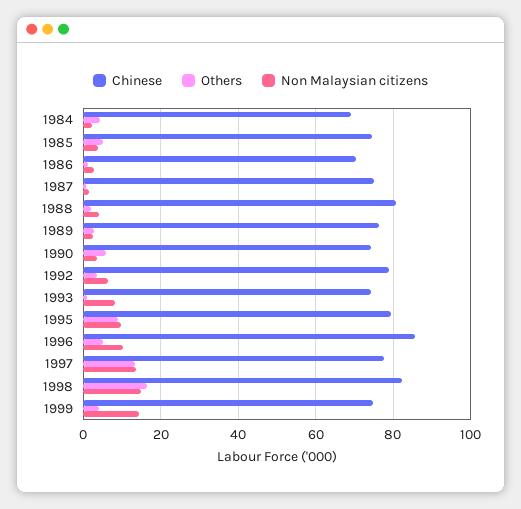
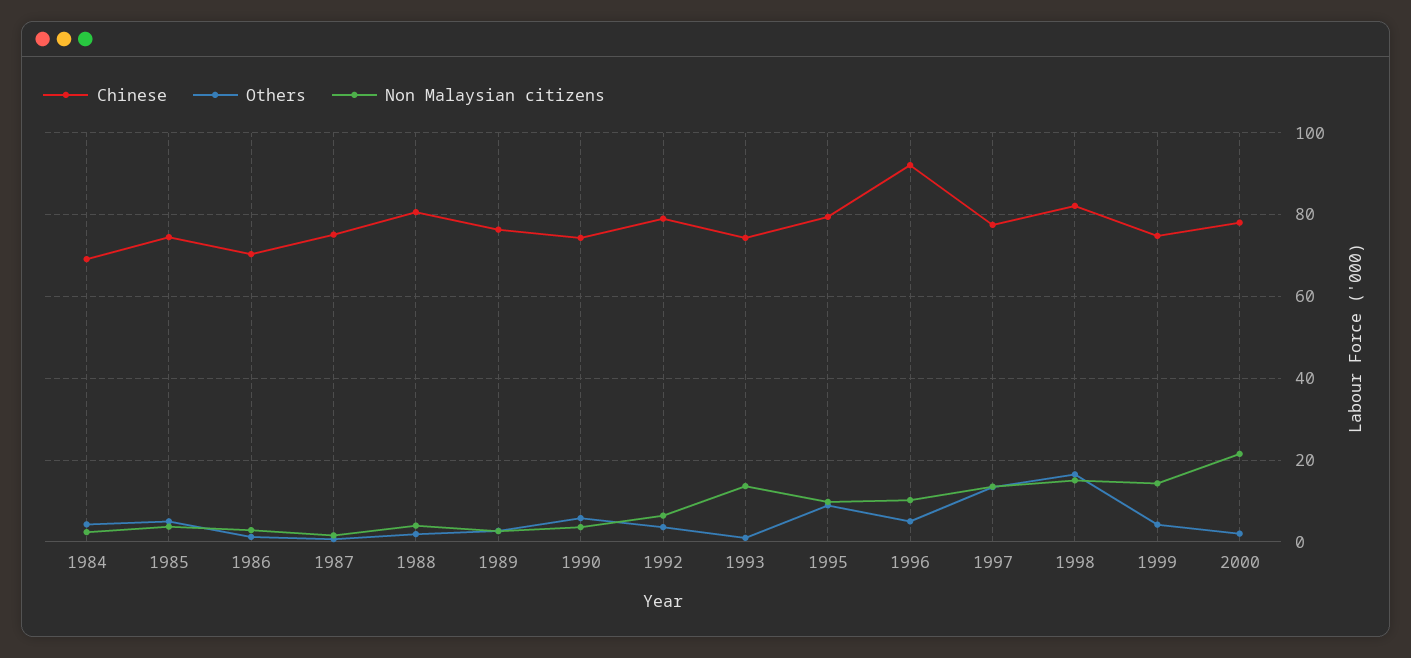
Non Malaysian citizens, 1993: 8 -> 14
Chinese, 1996: 86 -> 92
Chinese, 2000: none -> 78
Others, 2000: none -> 2
Non Malaysian citizens, 2000: none -> 22

